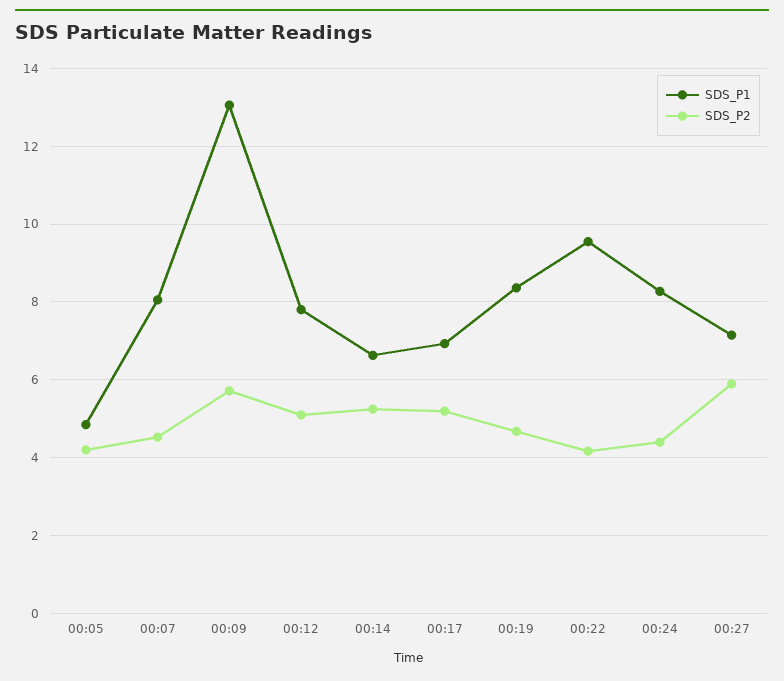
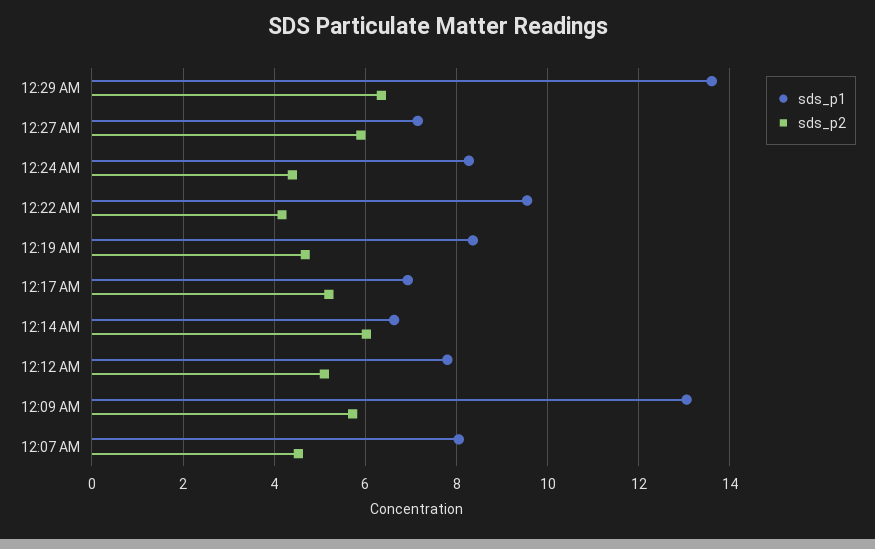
SDS_P1, 00:05: 4.8 -> none
SDS_P2, 00:05: 4.2 -> none
SDS_P2, 00:14: 5.2 -> 6
SDS_P1, 12:29 AM: none -> 13.6
SDS_P2, 12:29 AM: none -> 6.4

